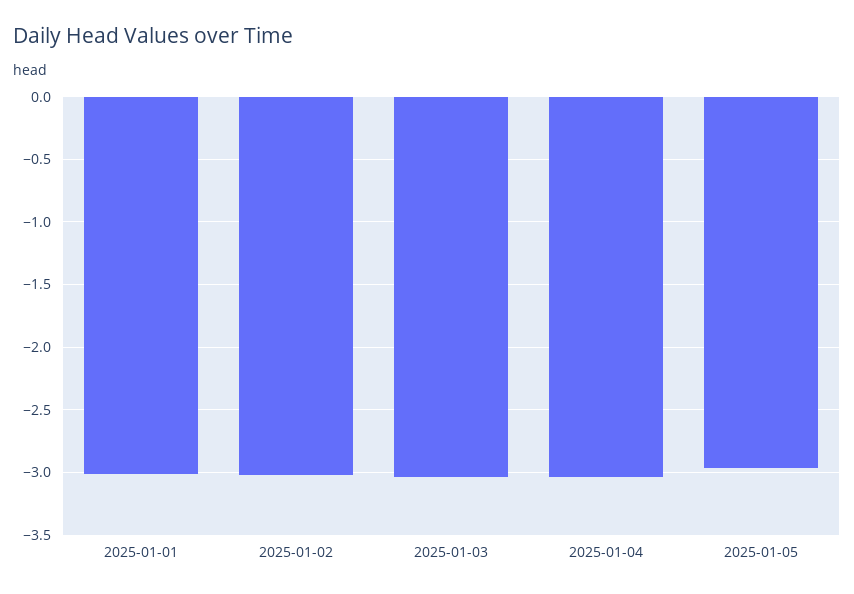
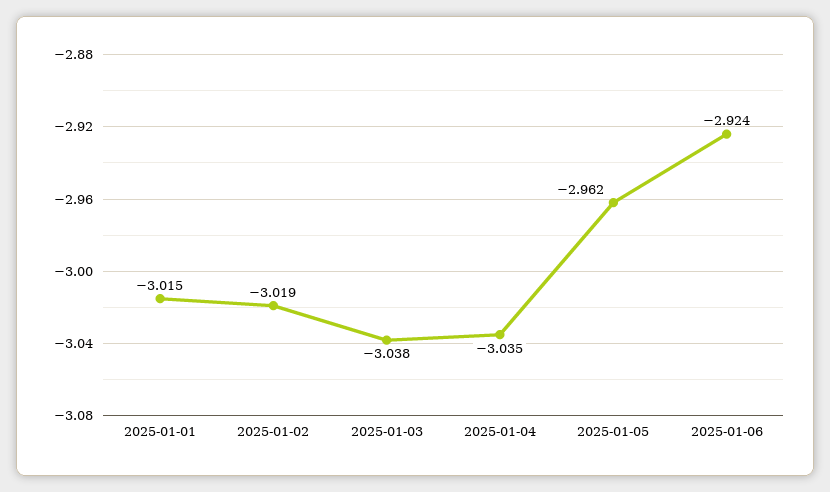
2025-01-06: none -> -2.924

